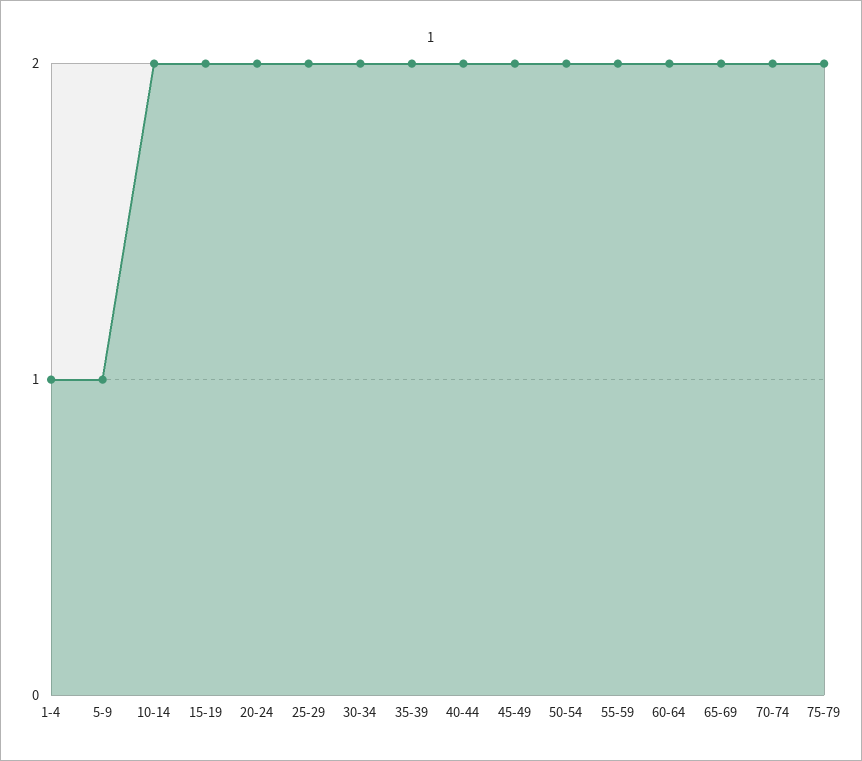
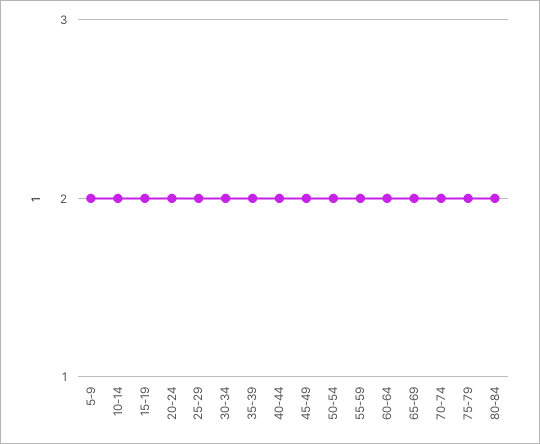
1-4: 1 -> none
5-9: 1 -> 2
80-84: none -> 2

